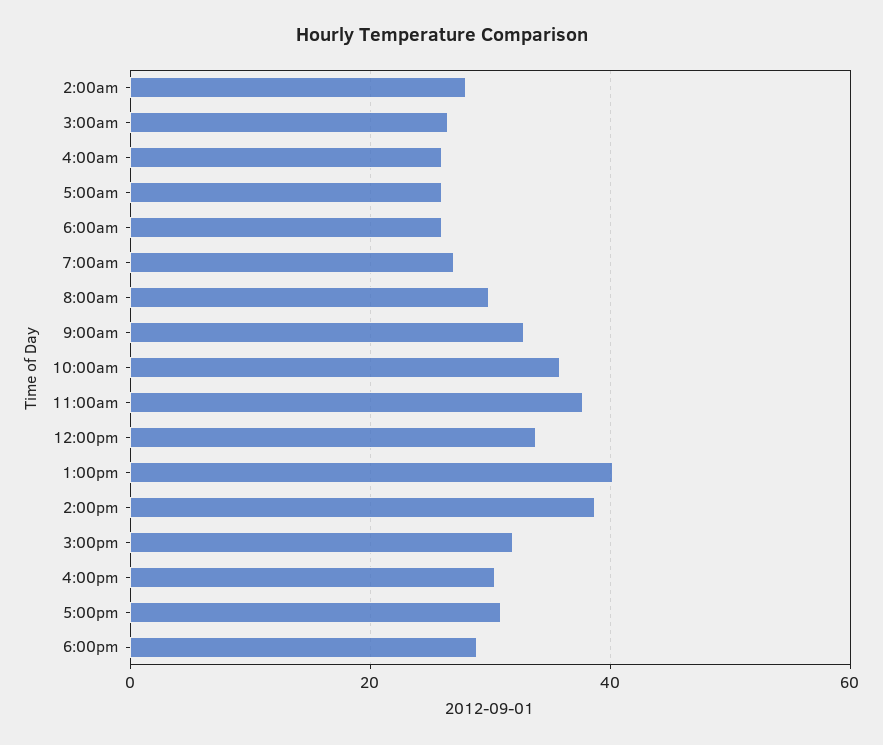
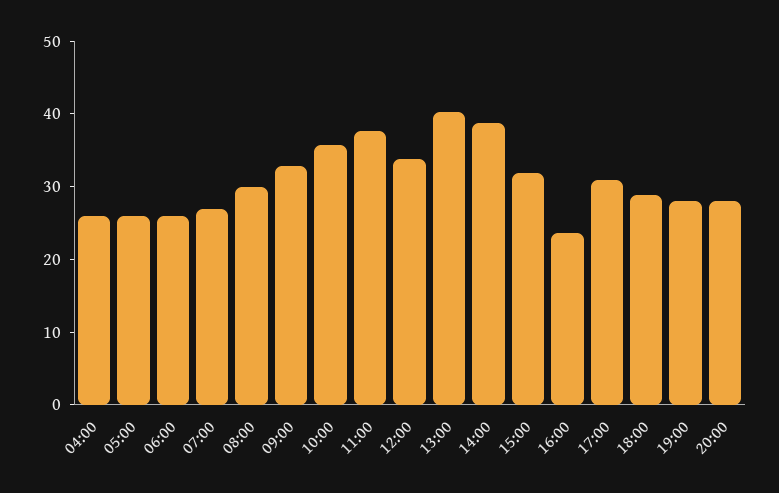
2:00am: 28 -> none
3:00am: 26 -> none
4:00pm: 30 -> 24
19:00: none -> 28
20:00: none -> 28

